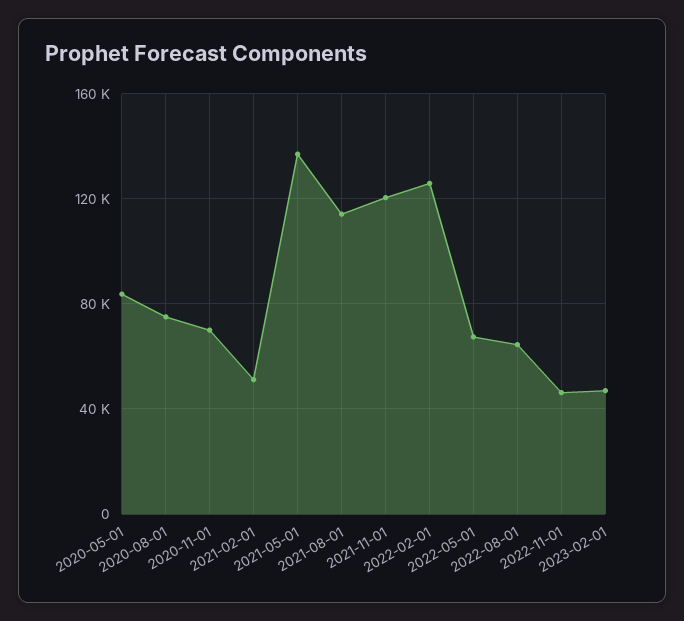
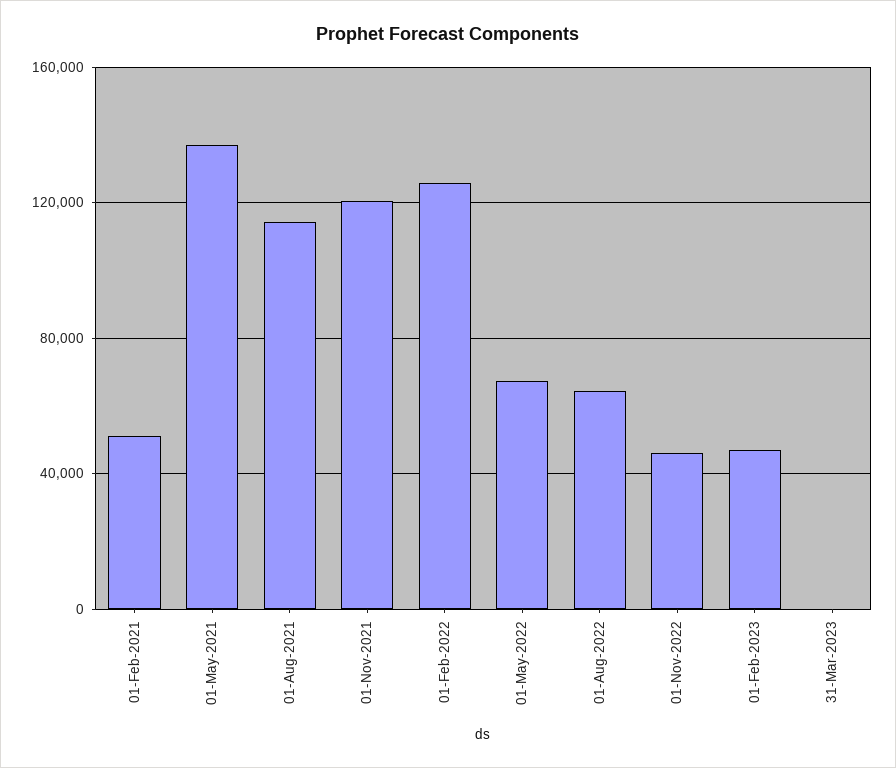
2020-05-01: 85000 -> none
2020-08-01: 75000 -> none
2020-11-01: 70000 -> none
31-Mar-2023: none -> 0

